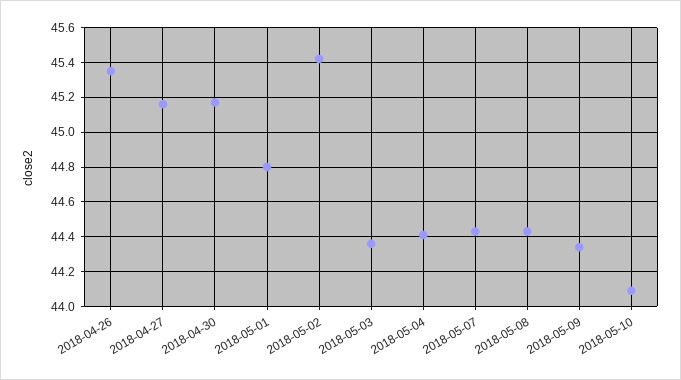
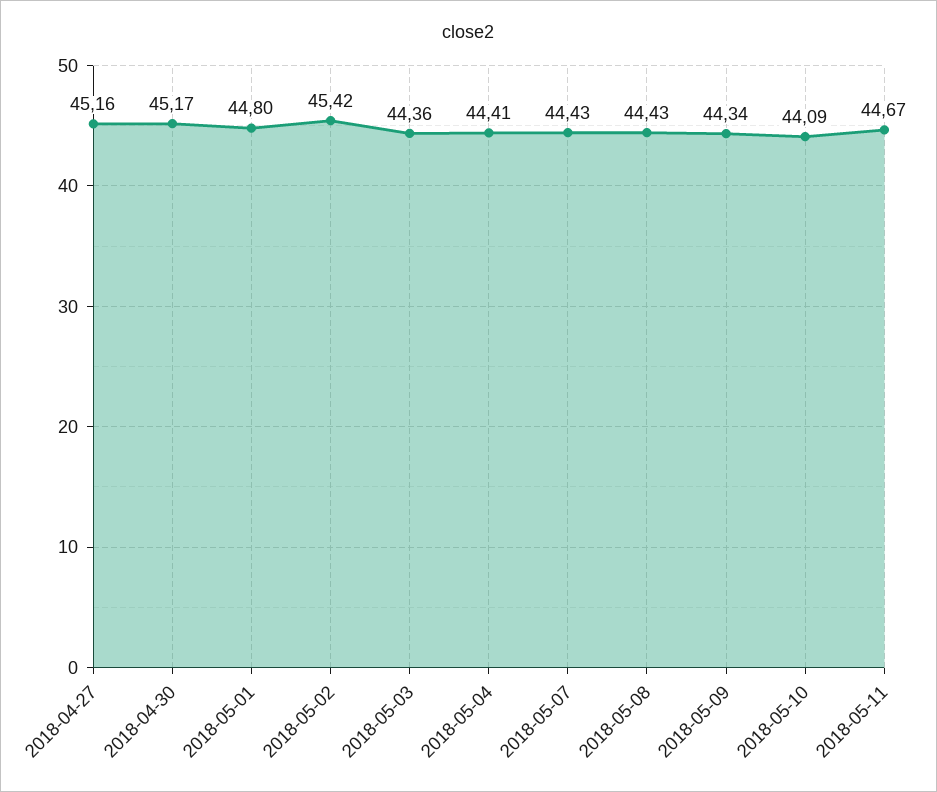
2018-04-26: 45.35 -> none
2018-05-11: none -> 44.67

